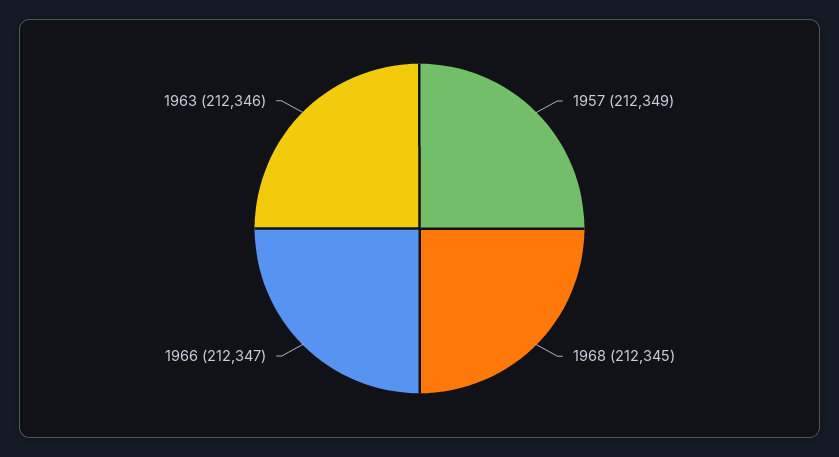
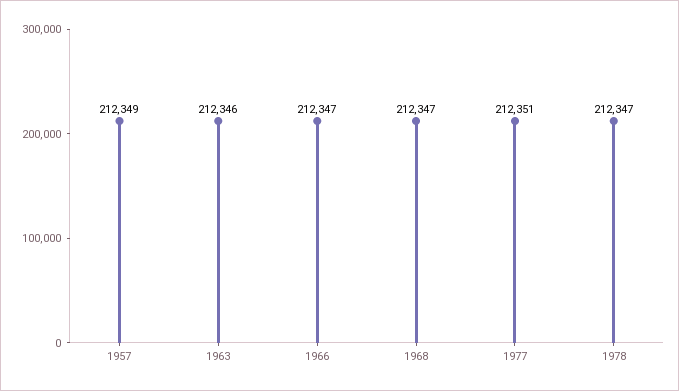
1968: 212345 -> 212347
1977: none -> 212351
1978: none -> 212347

